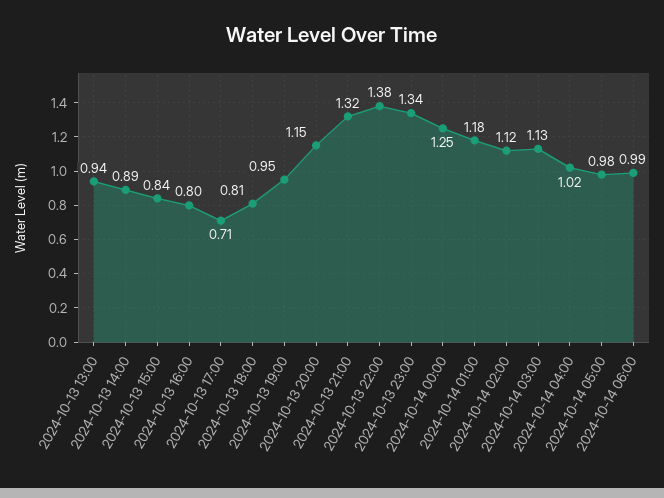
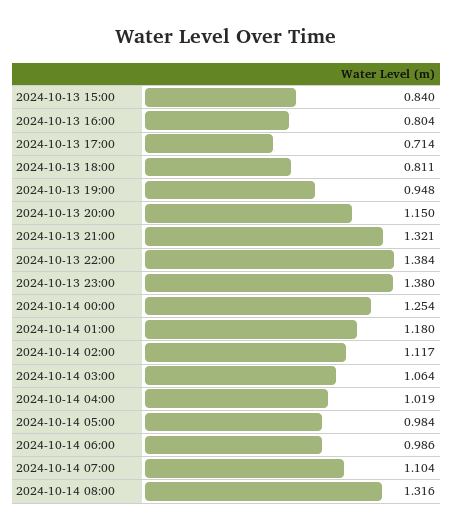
2024-10-13 13:00: 0.94 -> none
2024-10-13 14:00: 0.89 -> none
2024-10-13 23:00: 1.34 -> 1.38
2024-10-14 03:00: 1.13 -> 1.064
2024-10-14 07:00: none -> 1.104
2024-10-14 08:00: none -> 1.316

